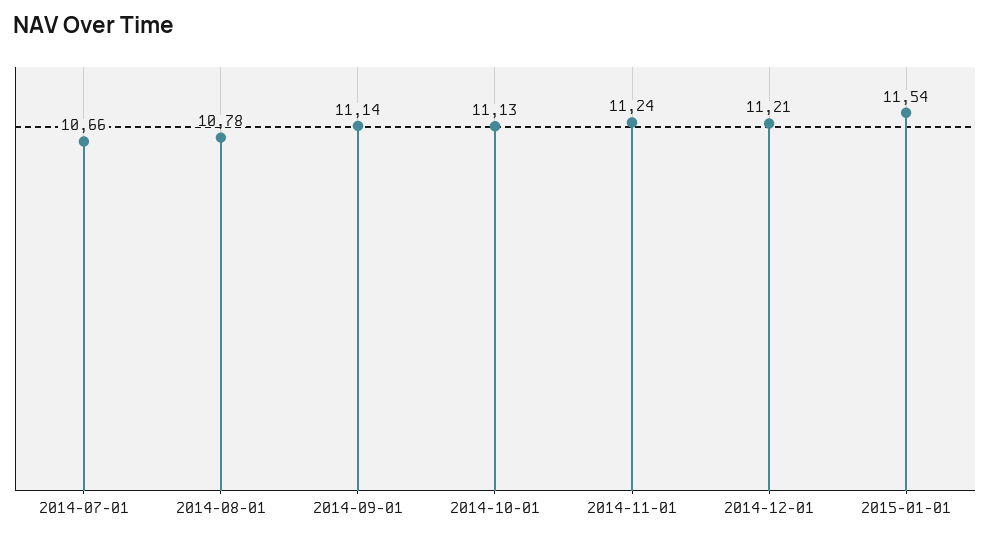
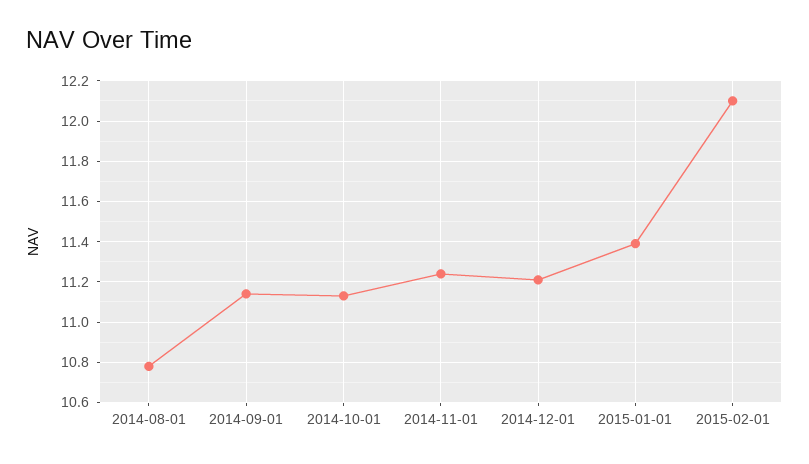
2014-07-01: 10.66 -> none
2015-01-01: 11.54 -> 11.4
2015-02-01: none -> 12.1

